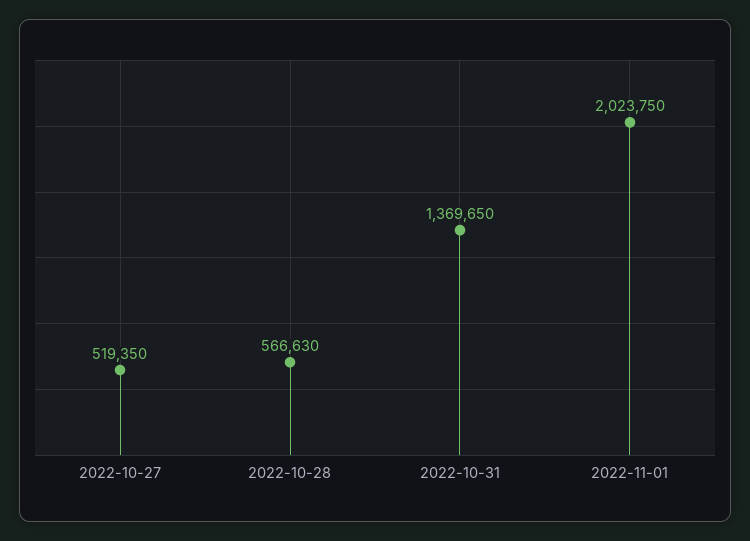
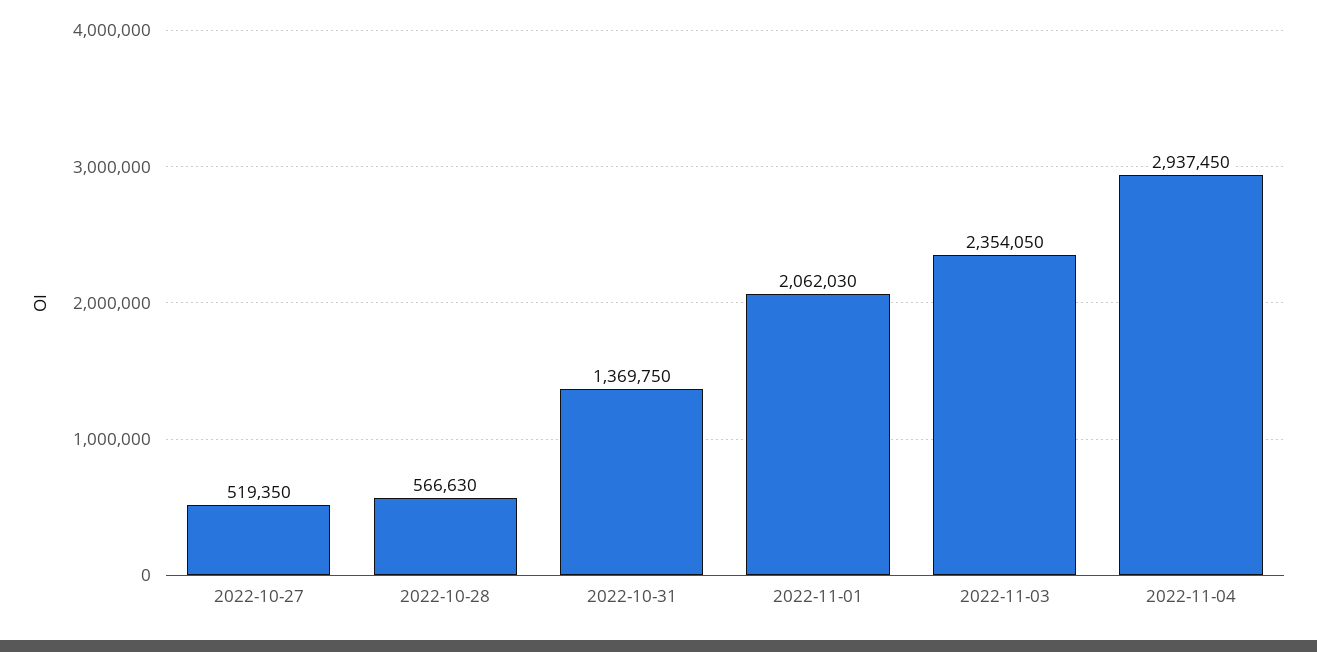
2022-10-31: 1369650 -> 1369750
2022-11-01: 2023750 -> 2062030
2022-11-03: none -> 2354050
2022-11-04: none -> 2937450

